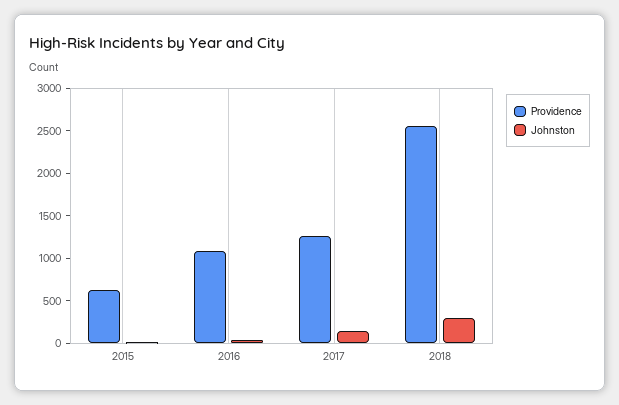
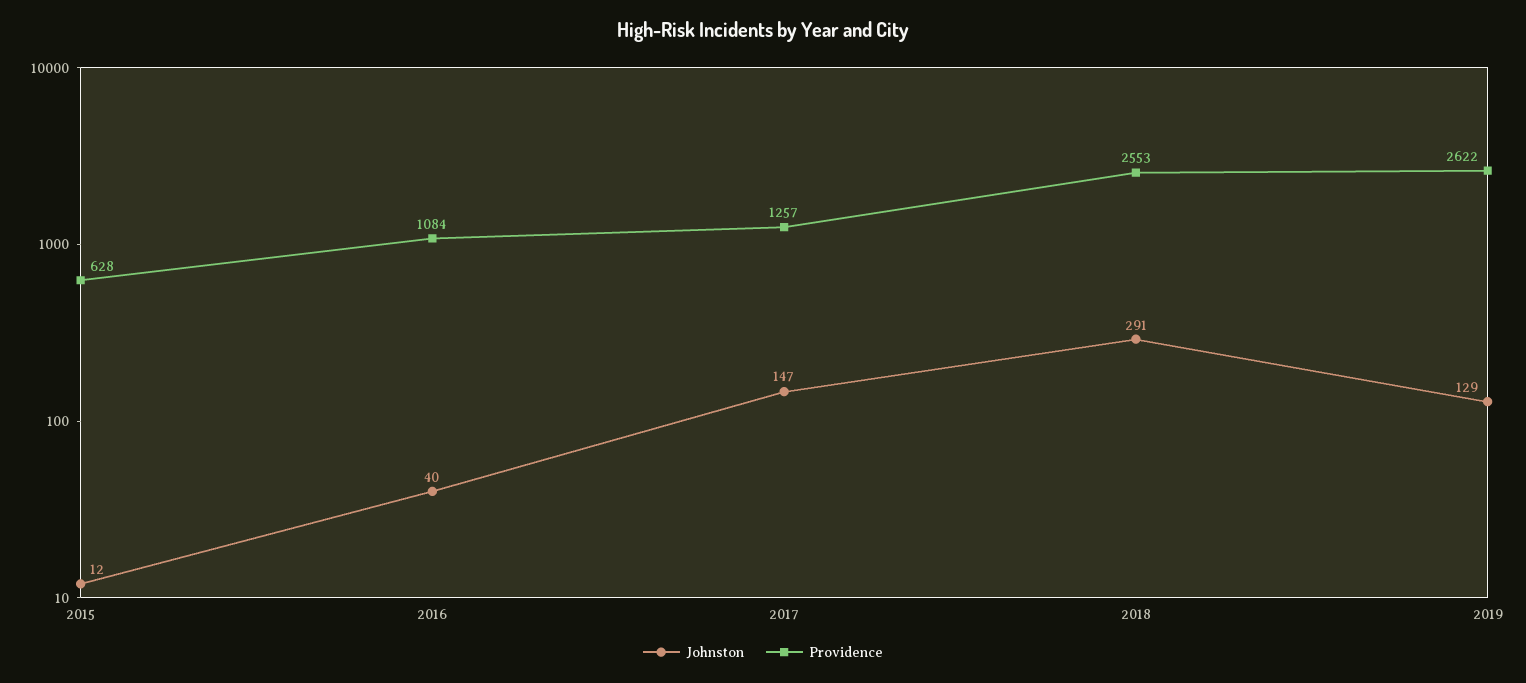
Johnston, 2019: none -> 129
Providence, 2019: none -> 2622

